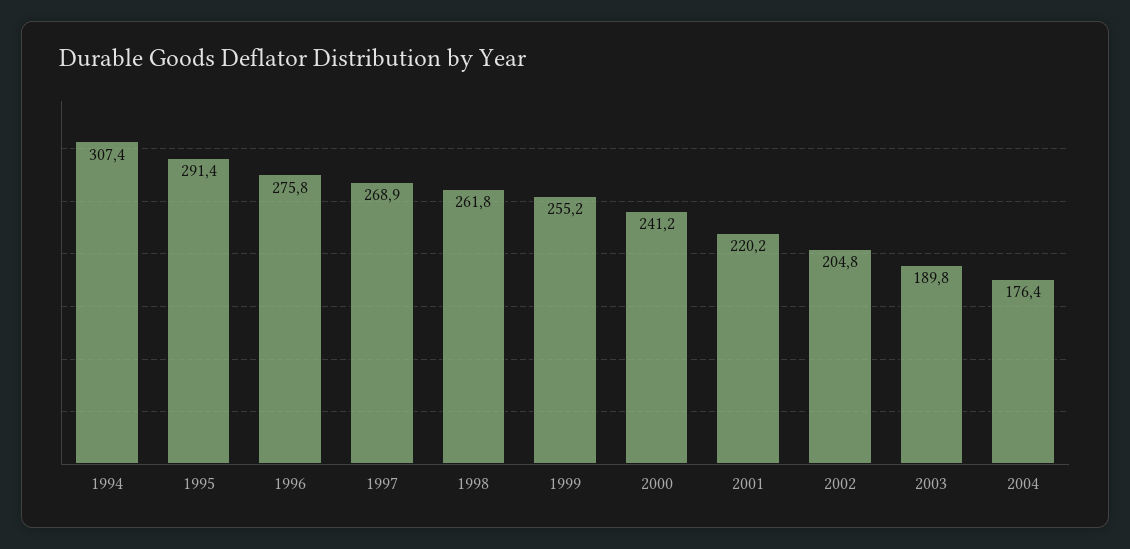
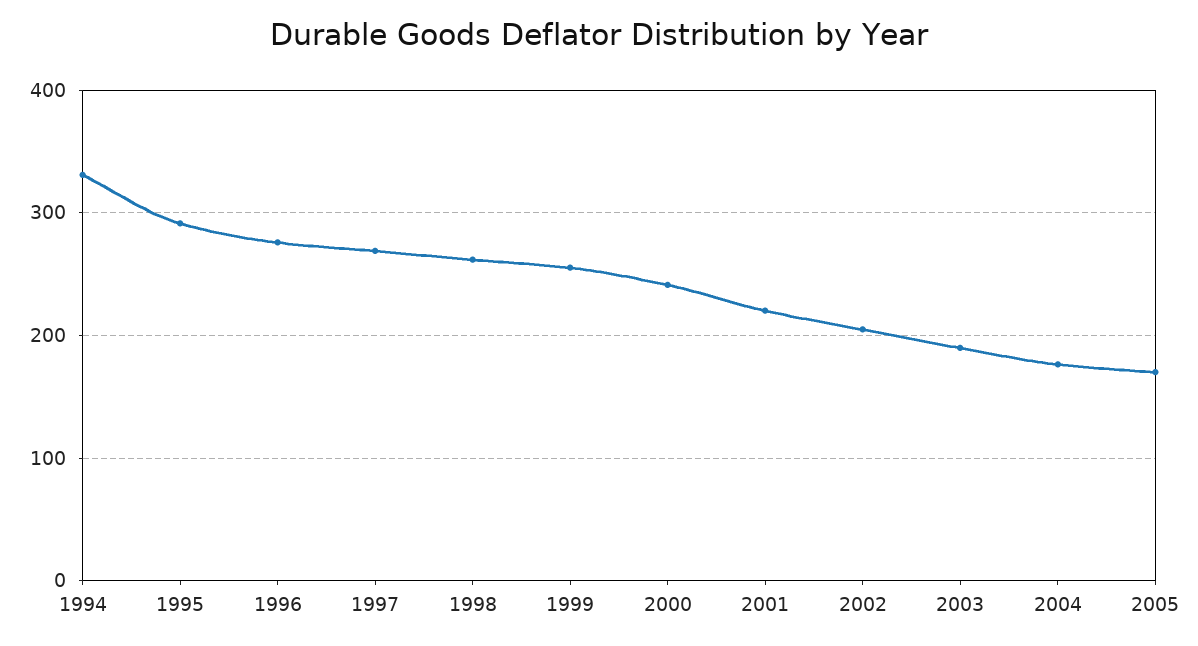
1994: 307.4 -> 330
2005: none -> 170

